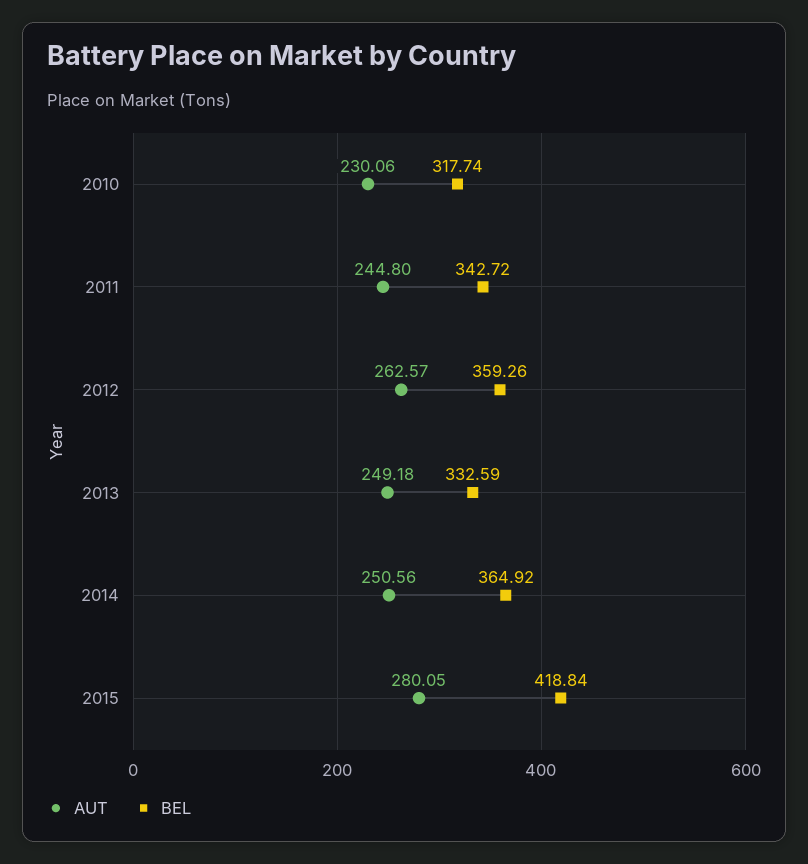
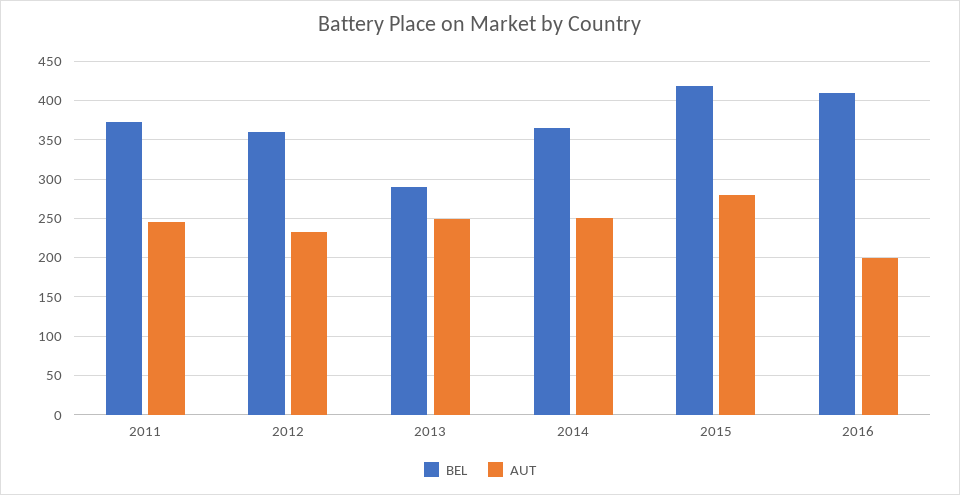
AUT, 2010: 230.06 -> none
BEL, 2010: 317.74 -> none
BEL, 2011: 342.72 -> 370
AUT, 2012: 262.57 -> 230
BEL, 2013: 332.59 -> 290
BEL, 2016: none -> 410
AUT, 2016: none -> 200

